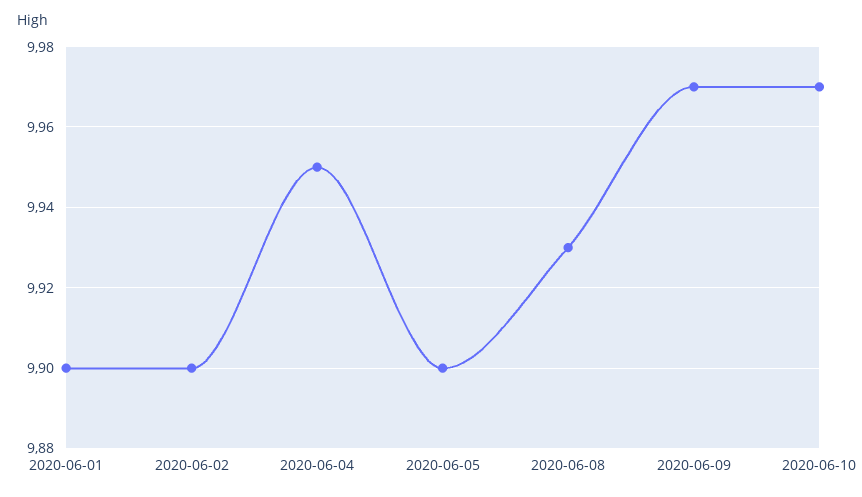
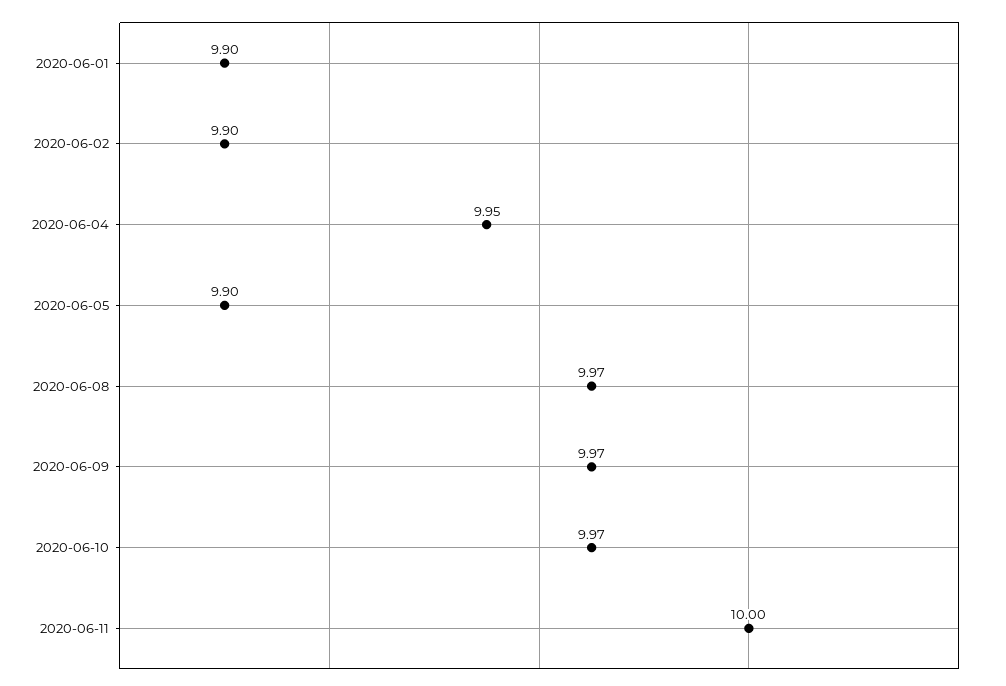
2020-06-08: 9.93 -> 9.97
2020-06-11: none -> 10

